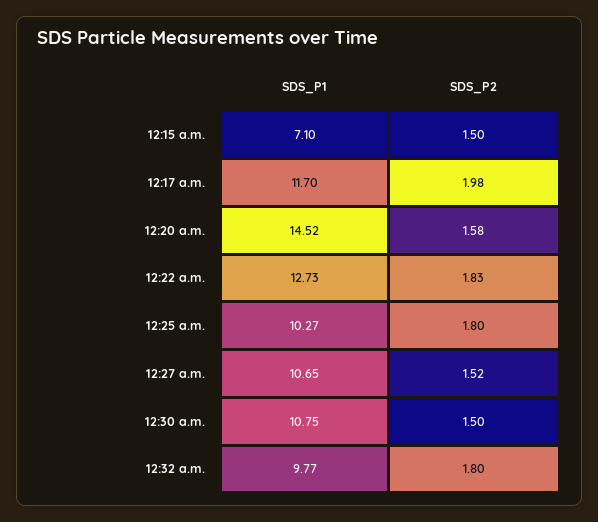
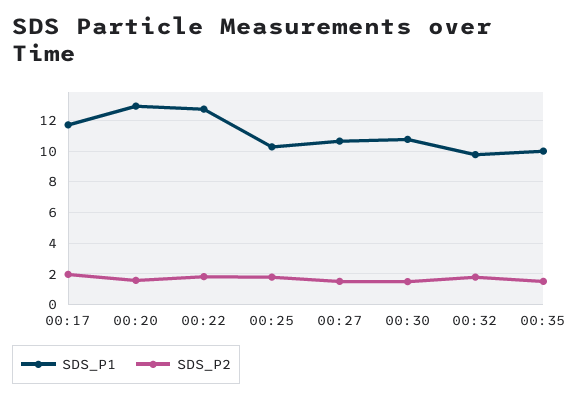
SDS_P1, 12:15 a.m.: 7.1 -> none
SDS_P2, 12:15 a.m.: 1.5 -> none
SDS_P1, 12:20 a.m.: 14.52 -> 13
SDS_P1, 00:35: none -> 10
SDS_P2, 00:35: none -> 1.5

